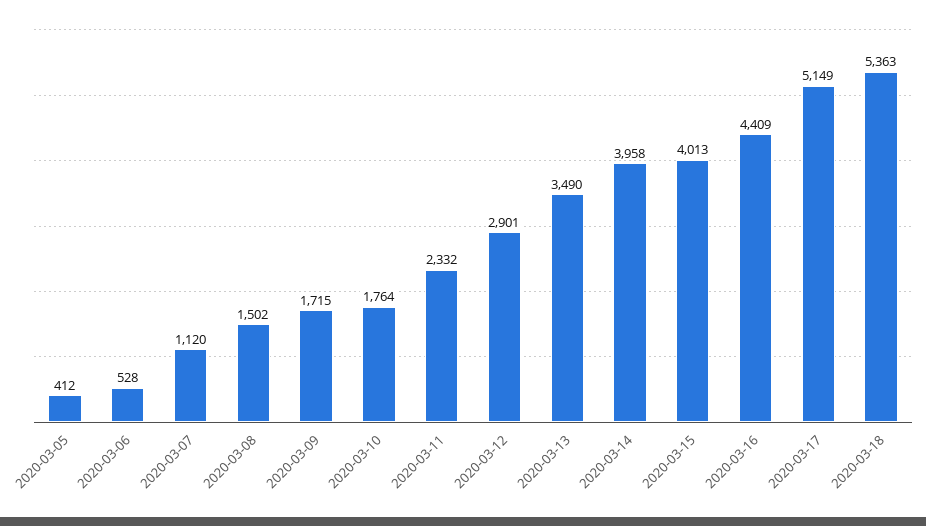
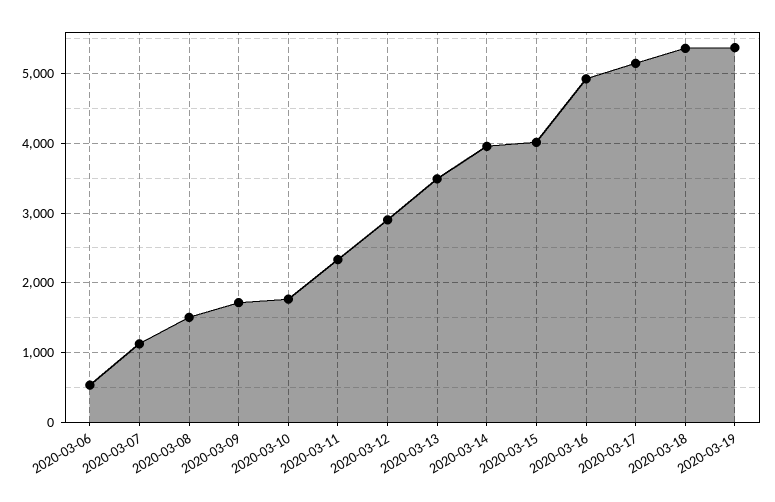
2020-03-05: 412 -> none
2020-03-16: 4409 -> 4900
2020-03-19: none -> 5400

